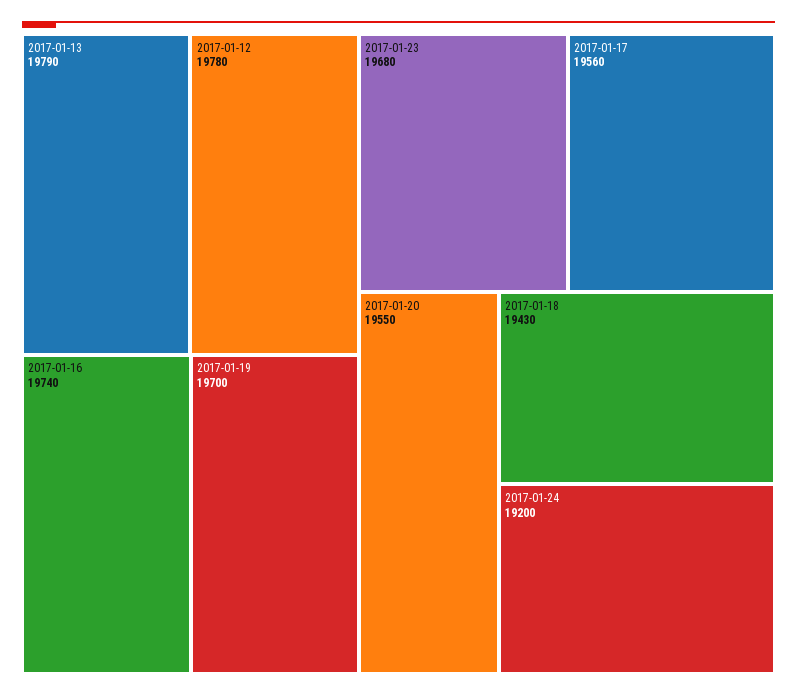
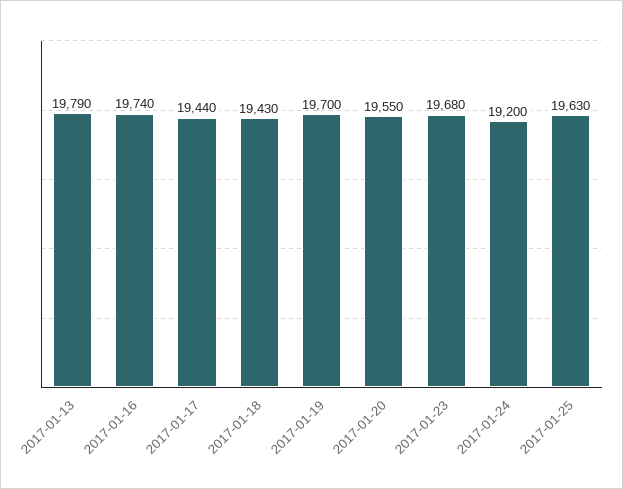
2017-01-12: 19780 -> none
2017-01-17: 19560 -> 19440
2017-01-25: none -> 19630

